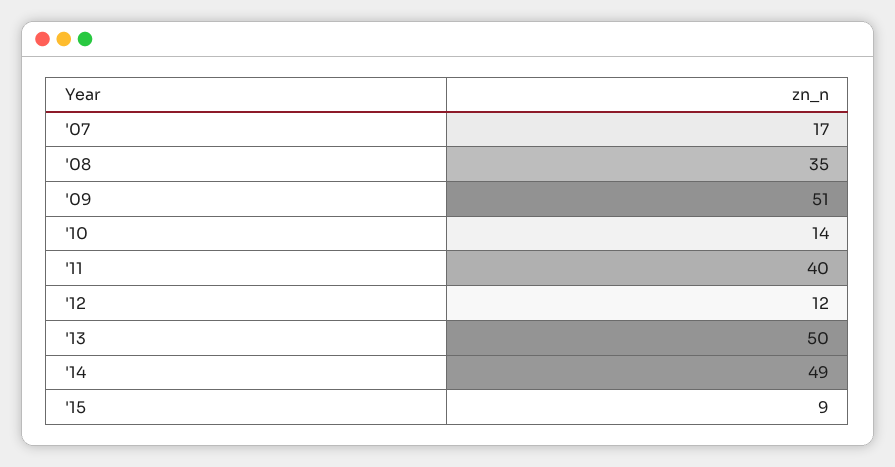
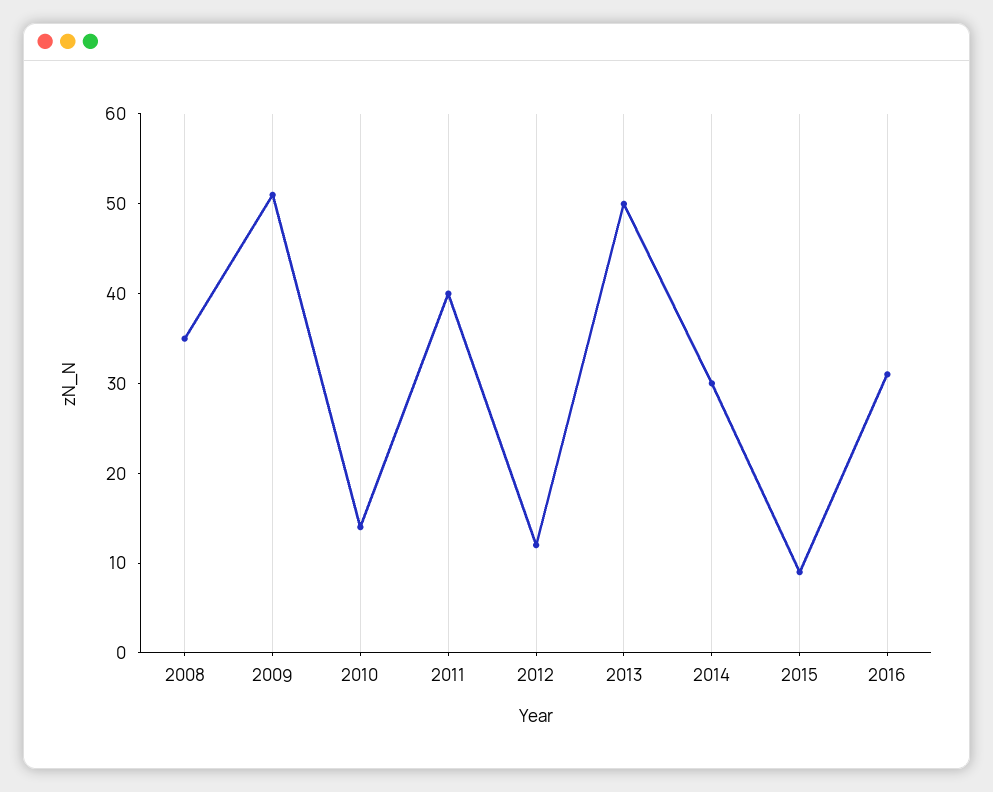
'07: 17 -> none
'14: 49 -> 30
2016: none -> 31

